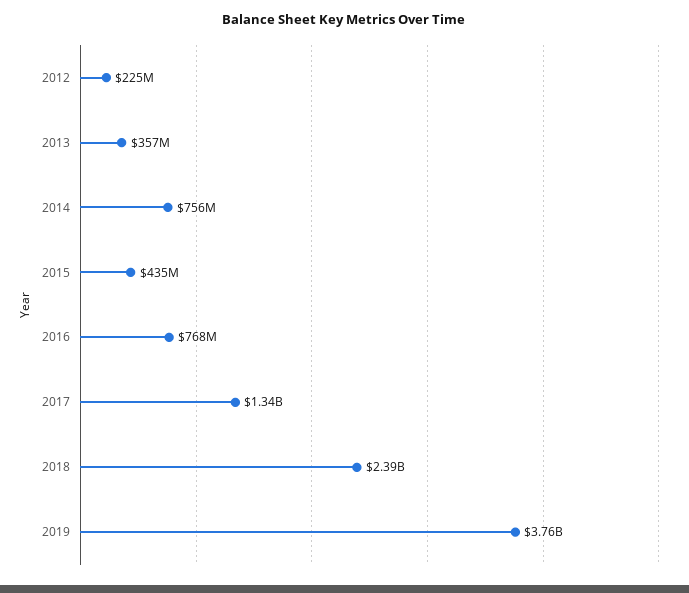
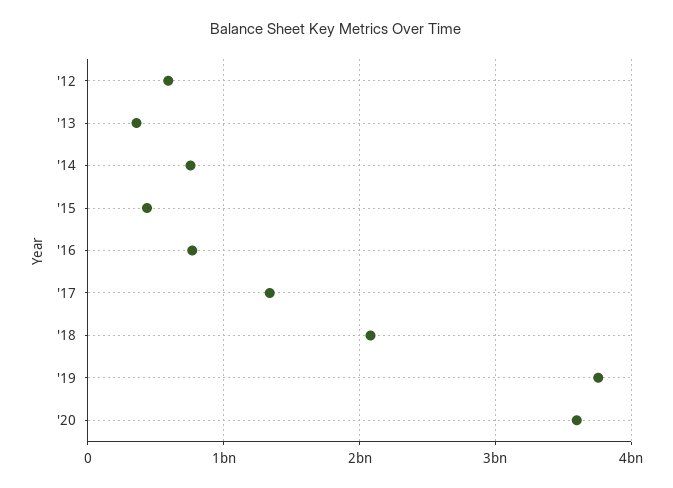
2012: 225000000 -> 600000000
2018: 2390000000 -> 2100000000
'20: none -> 3600000000

